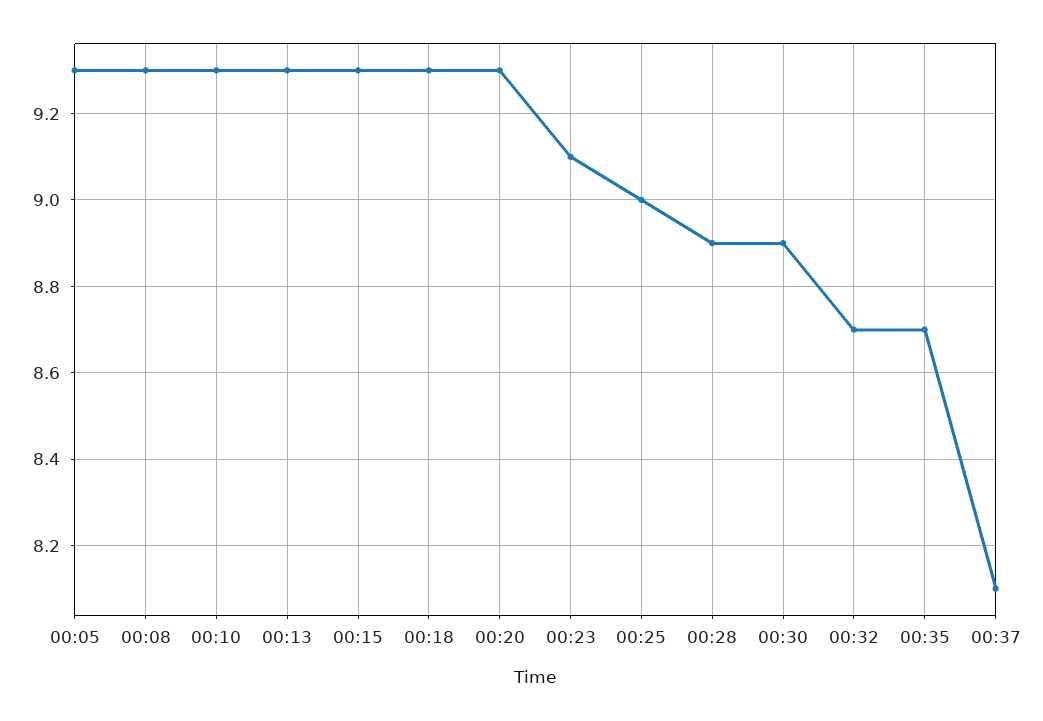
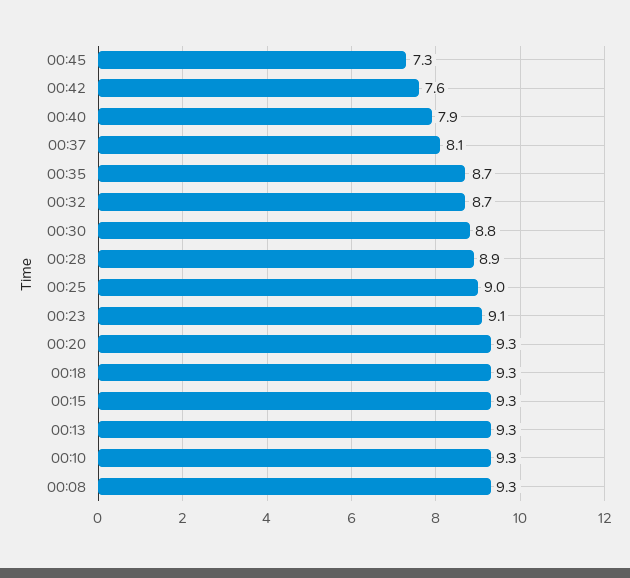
00:05: 9.3 -> none
00:30: 8.9 -> 8.8
00:45: none -> 7.3
00:42: none -> 7.6
00:40: none -> 7.9

